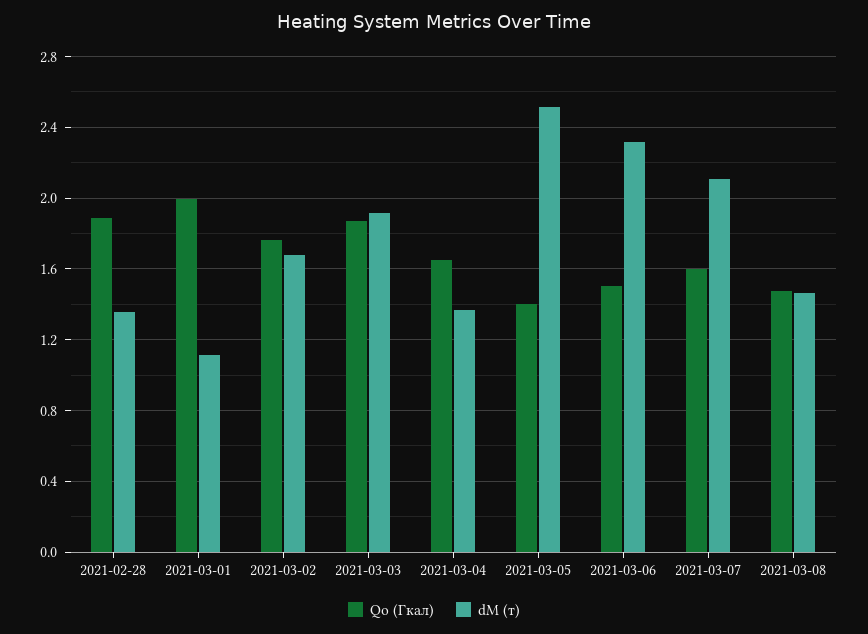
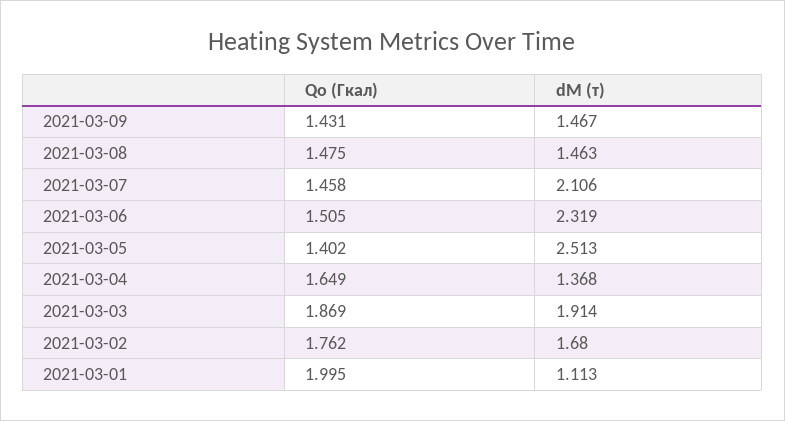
Qo (Гкал), 2021-02-28: 1.9 -> none
dM (т), 2021-02-28: 1.35 -> none
Qo (Гкал), 2021-03-07: 1.6 -> 1.458
Qo (Гкал), 2021-03-09: none -> 1.431
dM (т), 2021-03-09: none -> 1.467

